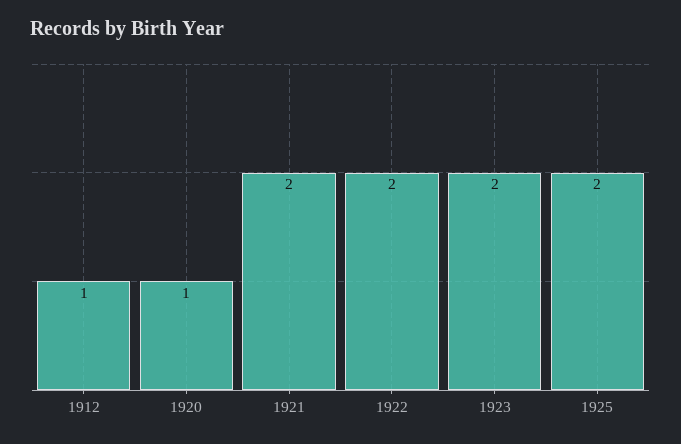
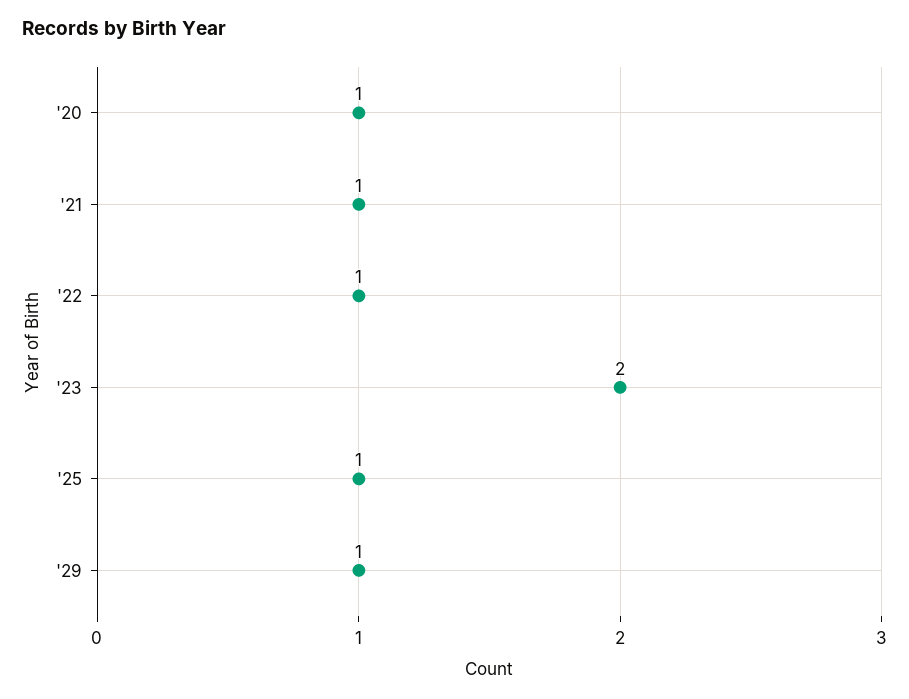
1912: 1 -> none
1921: 2 -> 1
1922: 2 -> 1
1925: 2 -> 1
'29: none -> 1

